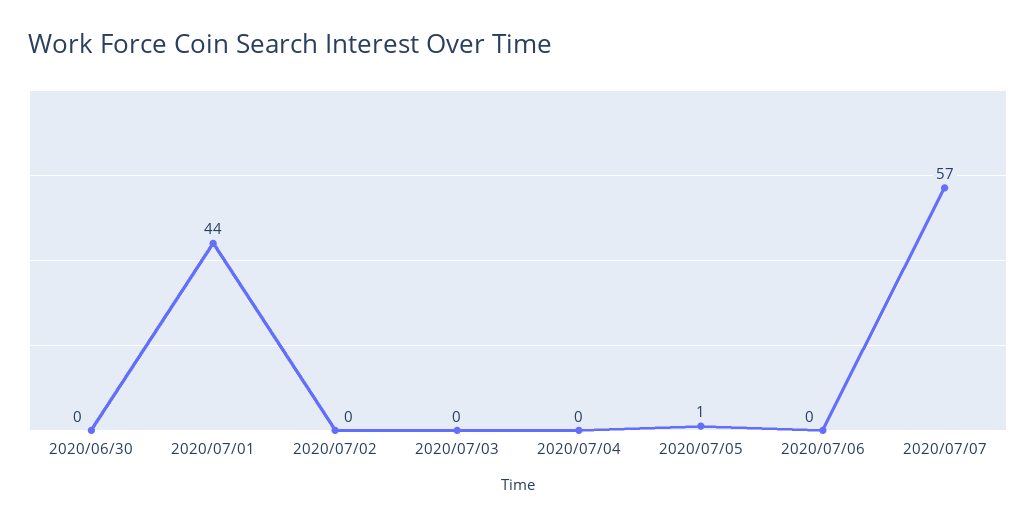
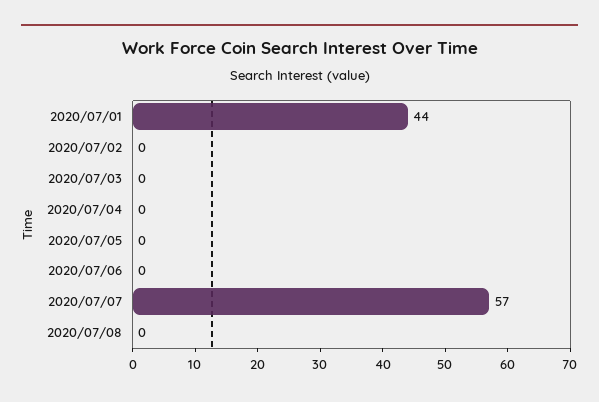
2020/06/30: 0 -> none
2020/07/05: 1 -> 0
2020/07/08: none -> 0

